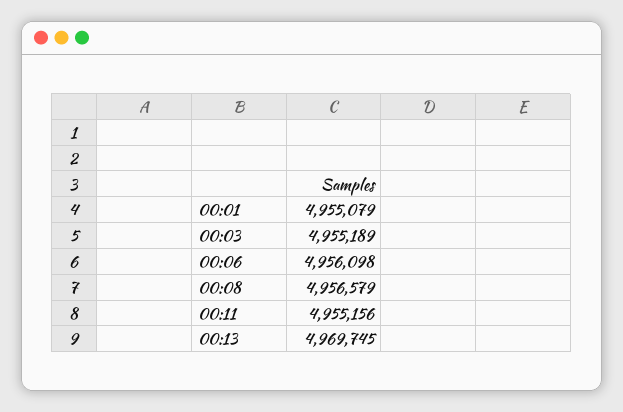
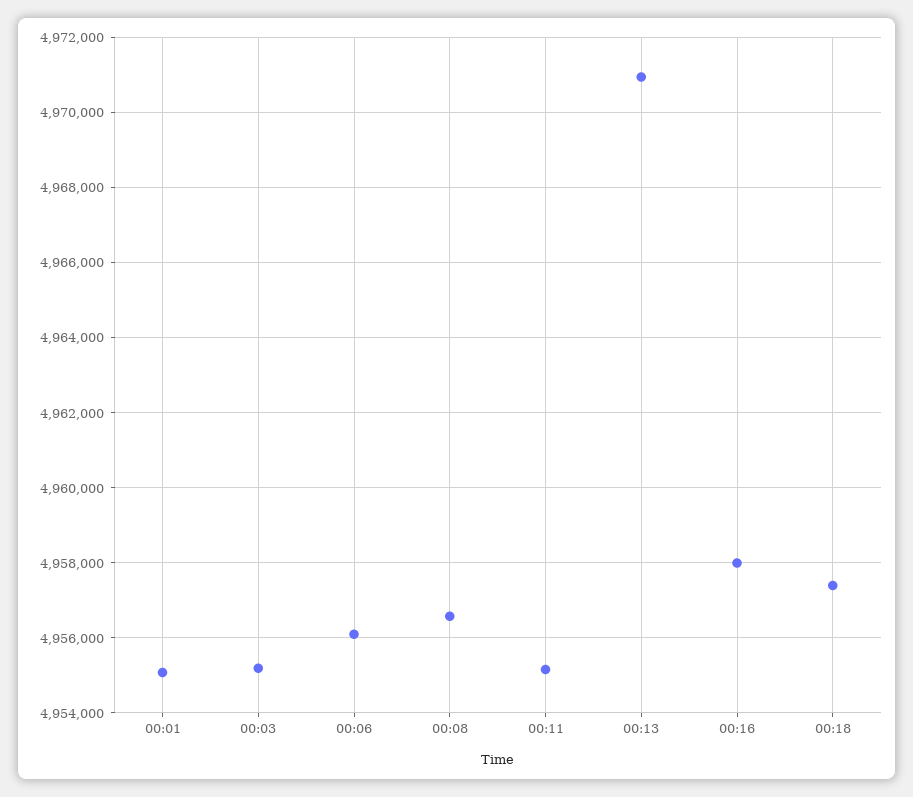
00:13: 4969745 -> 4971000
00:16: none -> 4958000
00:18: none -> 4957400

